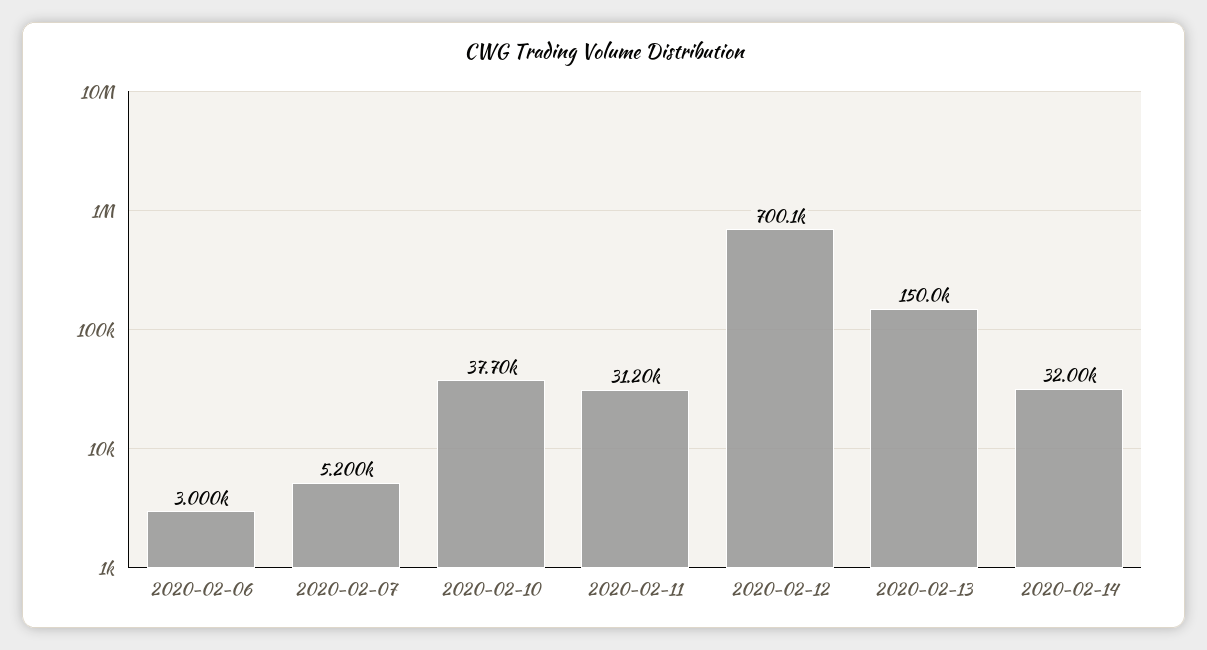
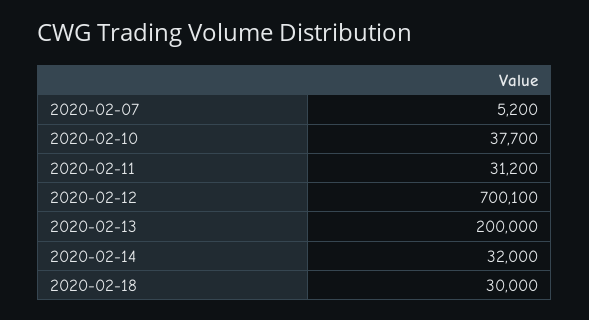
2020-02-06: 3000 -> none
2020-02-13: 150000 -> 200000
2020-02-18: none -> 30000

